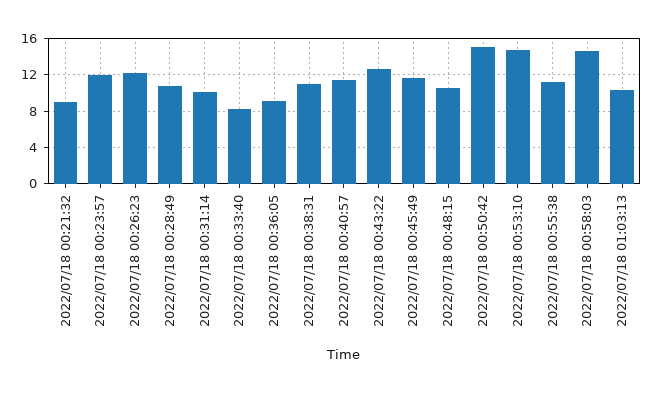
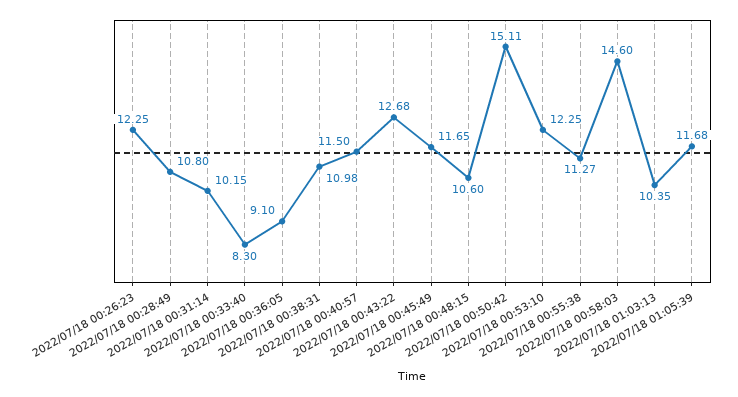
2022/07/18 00:21:32: 9 -> none
2022/07/18 00:23:57: 12 -> none
2022/07/18 00:53:10: 15 -> 12.25
2022/07/18 01:05:39: none -> 11.68

